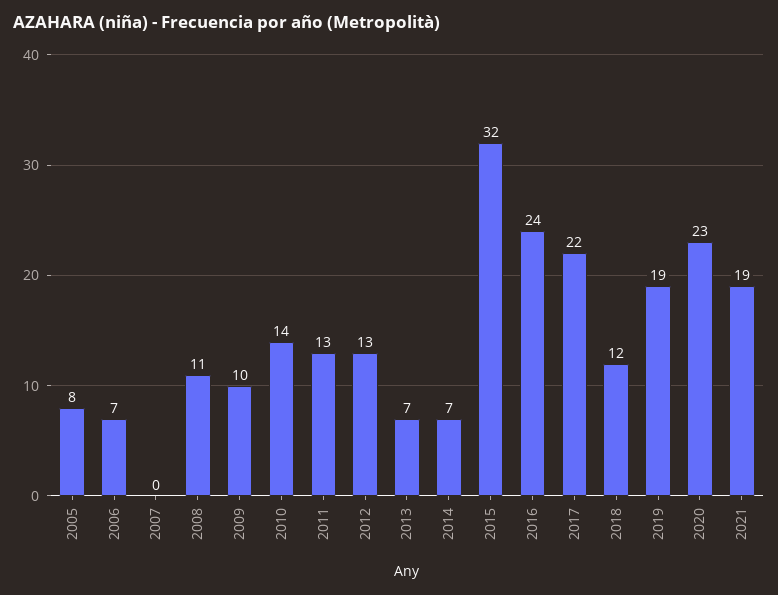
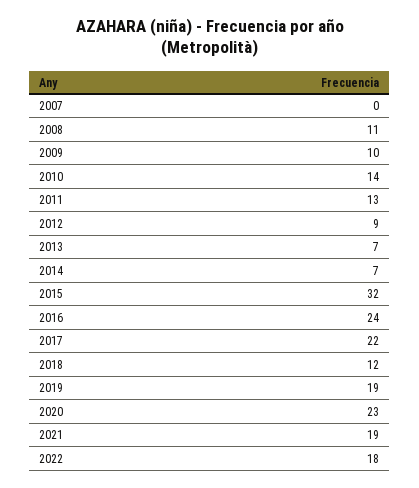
2005: 8 -> none
2006: 7 -> none
2012: 13 -> 9
2022: none -> 18

